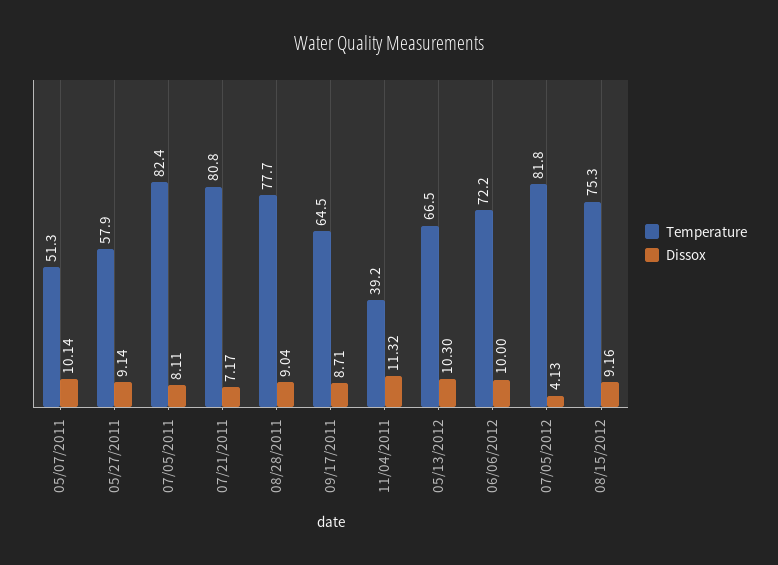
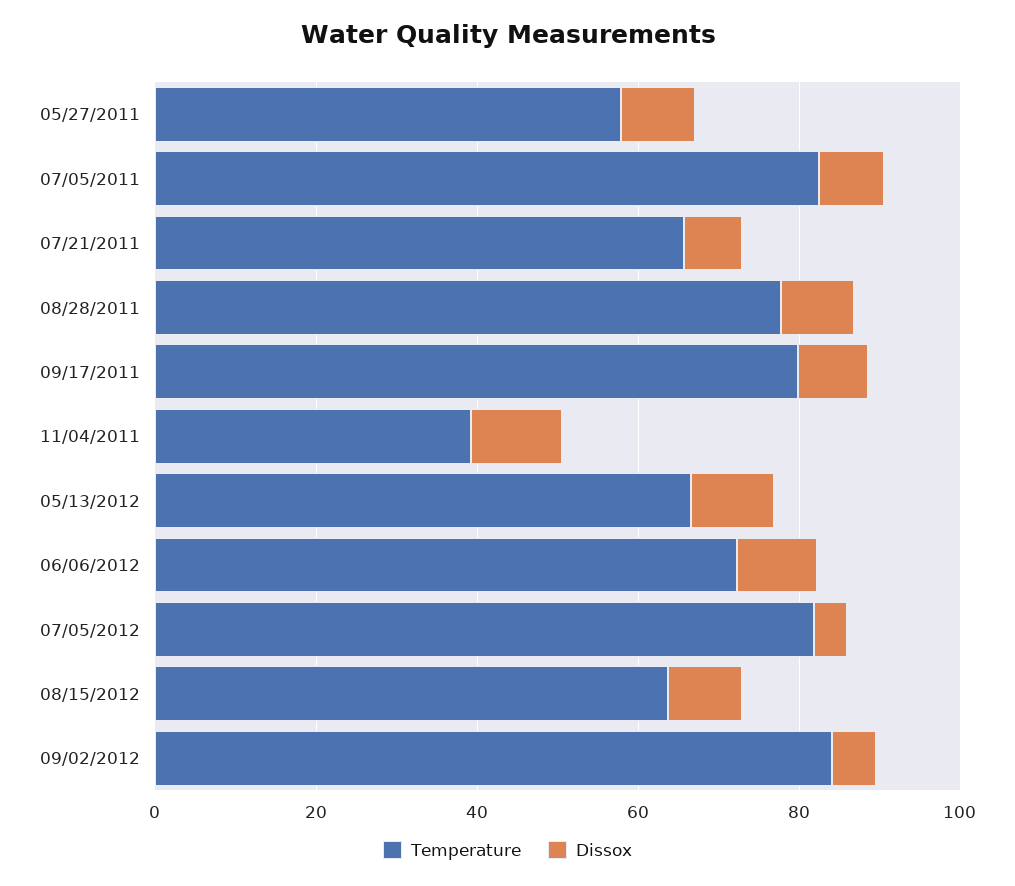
Temperature, 05/07/2011: 51.3 -> none
Dissox, 05/07/2011: 10.14 -> none
Temperature, 07/21/2011: 80.8 -> 65
Temperature, 09/17/2011: 64.5 -> 80
Temperature, 08/15/2012: 75.3 -> 65
Temperature, 09/02/2012: none -> 85
Dissox, 09/02/2012: none -> 5

